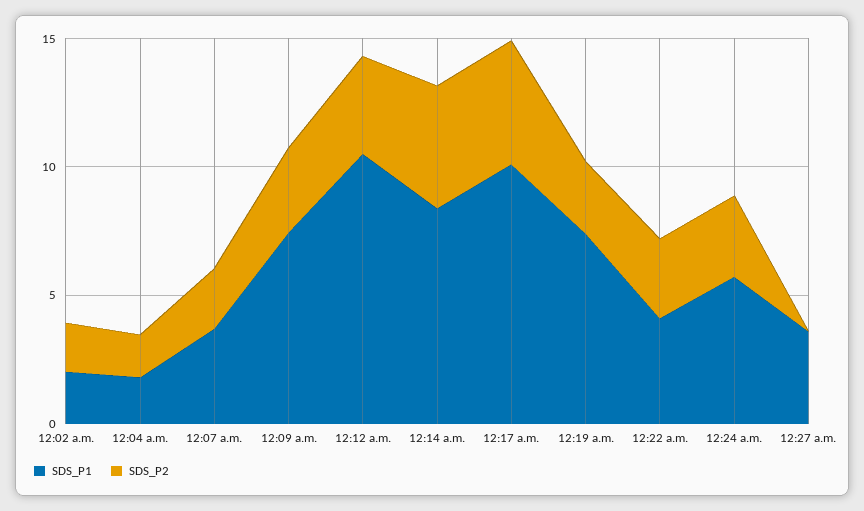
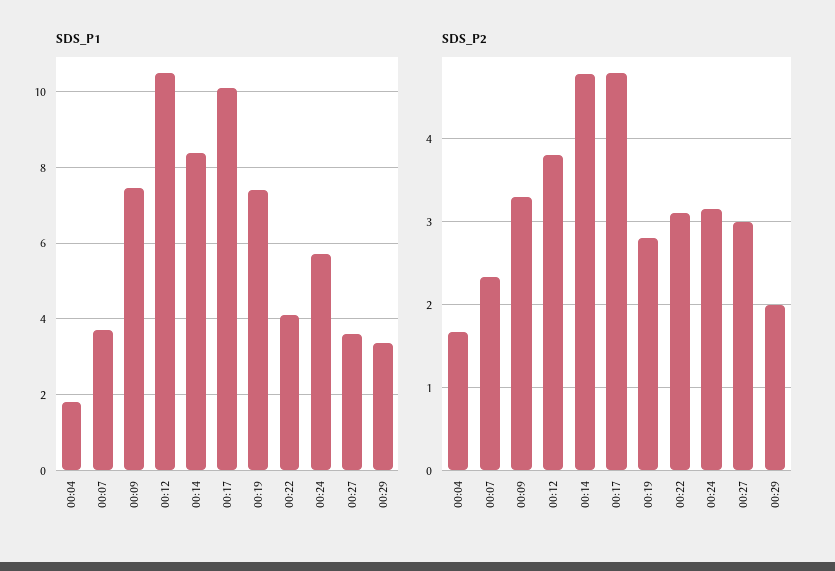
SDS_P1, 12:02 a.m.: 2 -> none
SDS_P2, 12:02 a.m.: 2 -> none
SDS_P2, 12:27 a.m.: 0 -> 3
SDS_P1, 00:29: none -> 3.4
SDS_P2, 00:29: none -> 2

